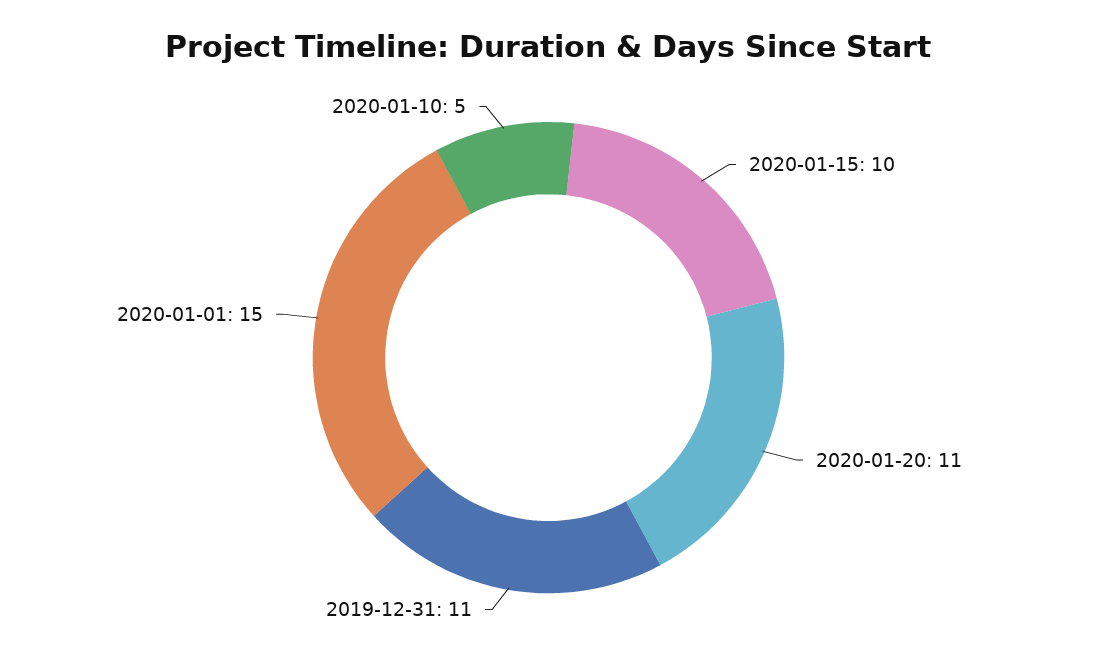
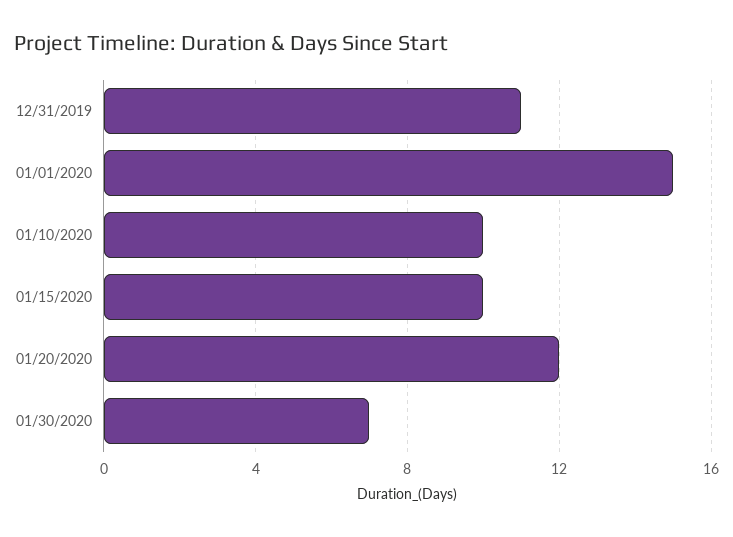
2020-01-20: 11 -> 12
2020-01-10: 5 -> 10
01/30/2020: none -> 7

